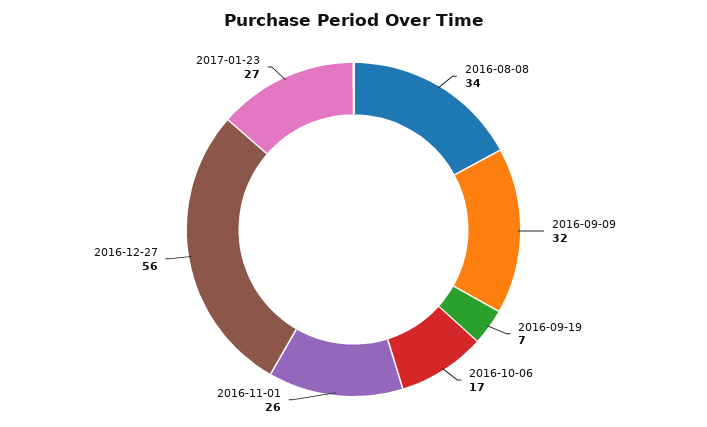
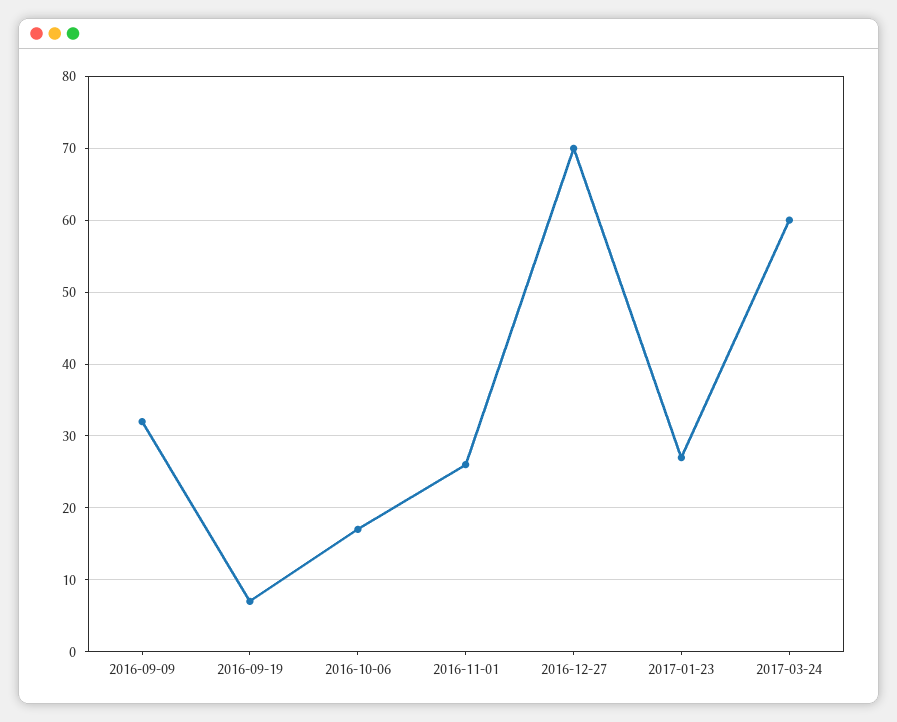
2016-08-08: 34 -> none
2016-12-27: 56 -> 70
2017-03-24: none -> 60

